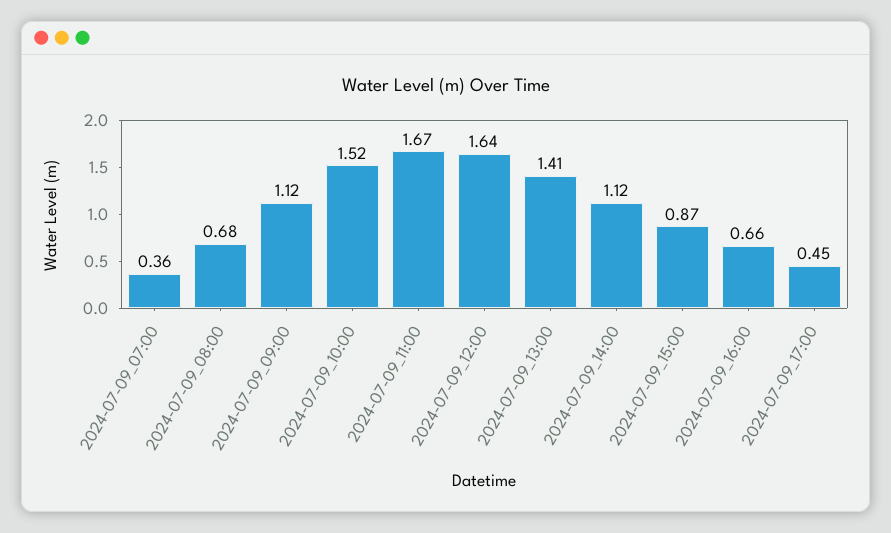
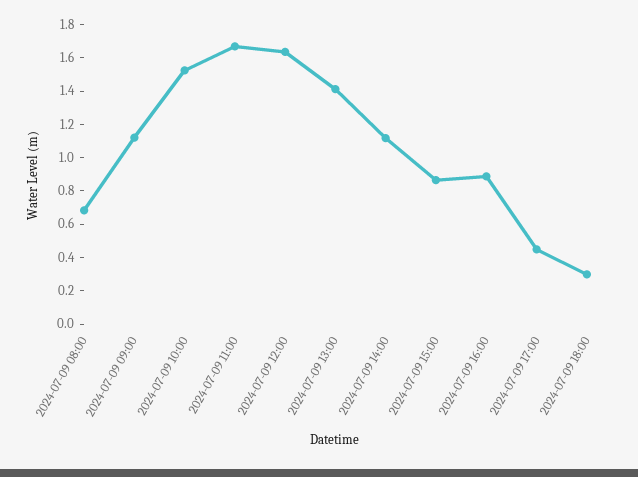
2024-07-09_07:00: 0.36 -> none
2024-07-09_16:00: 0.66 -> 0.9
2024-07-09 18:00: none -> 0.3

